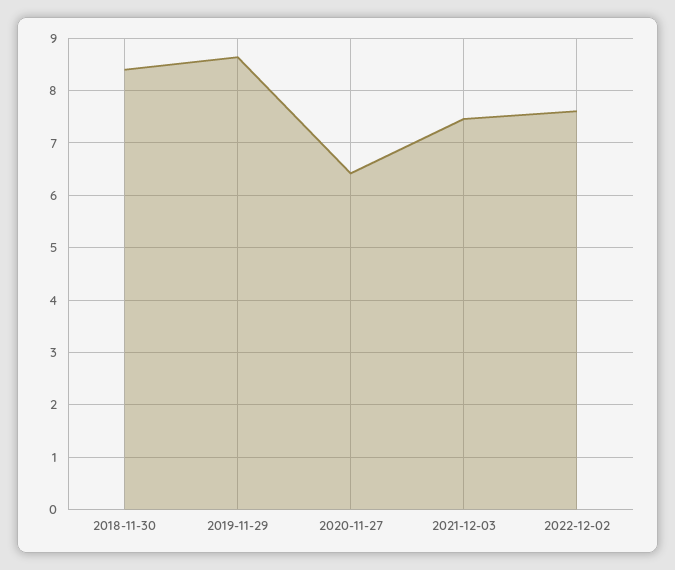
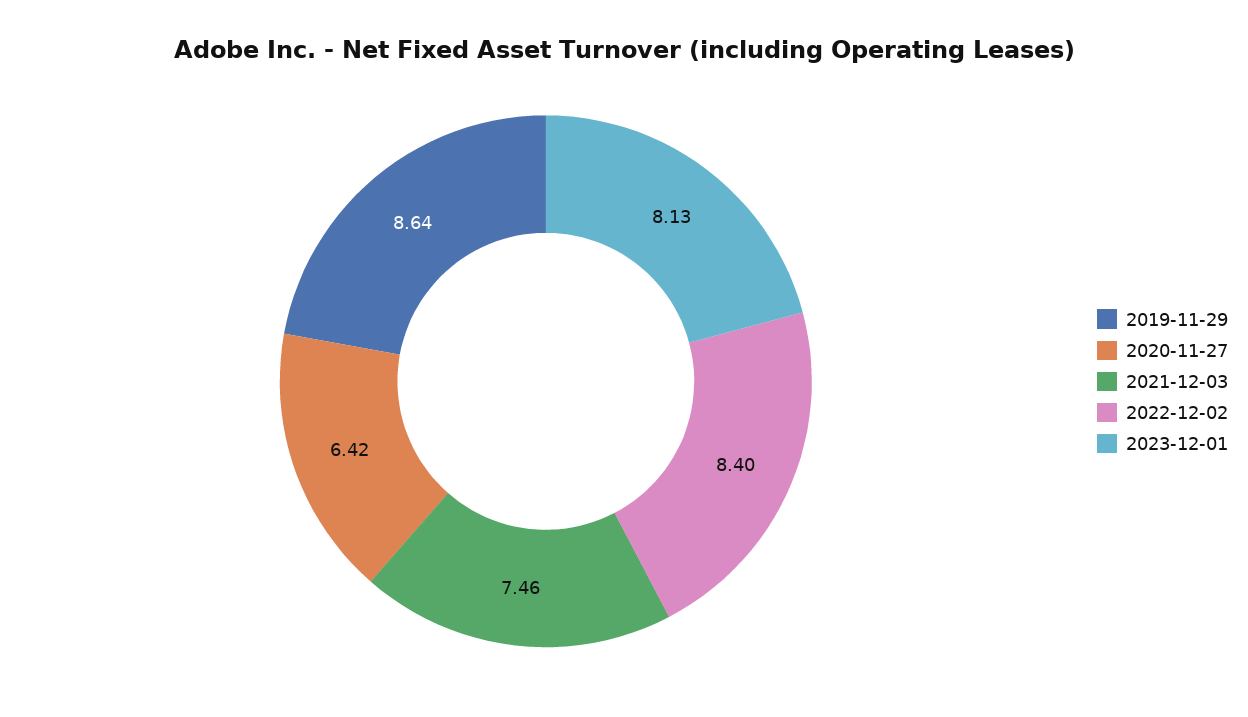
2018-11-30: 8.4 -> none
2022-12-02: 7.6 -> 8.4
2023-12-01: none -> 8.13

